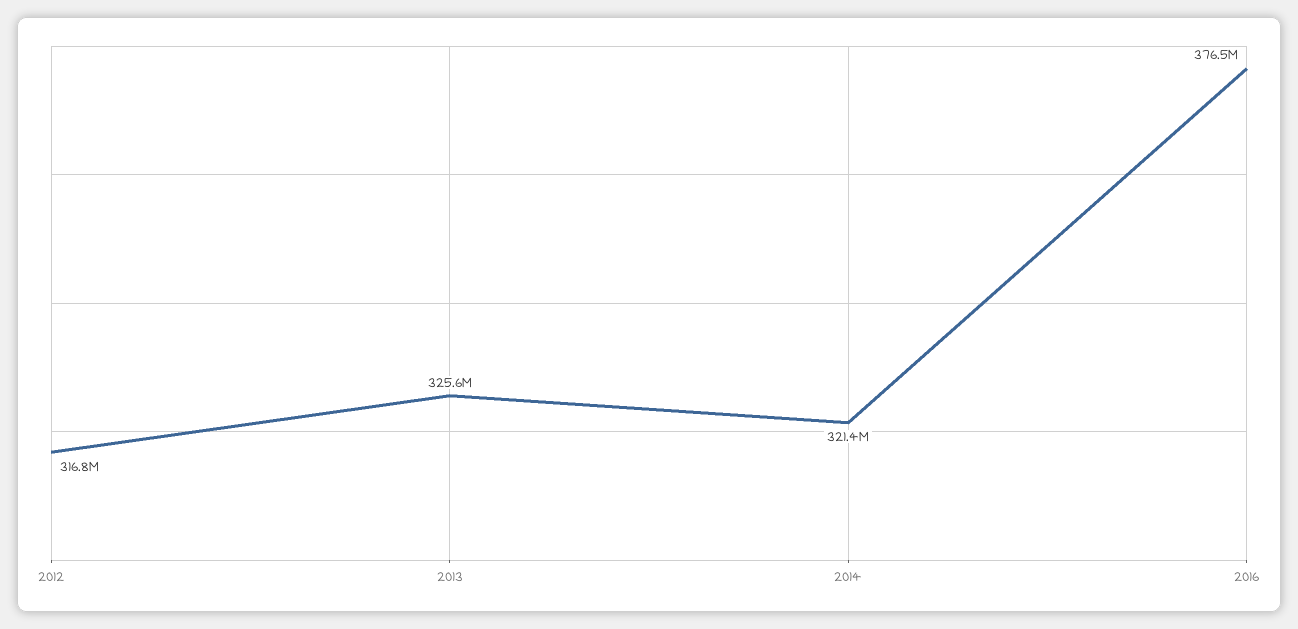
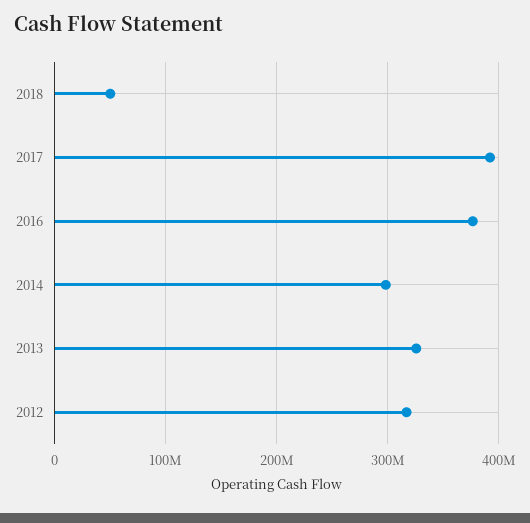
2014: 321400000 -> 300000000
2018: none -> 50000000
2017: none -> 390000000

